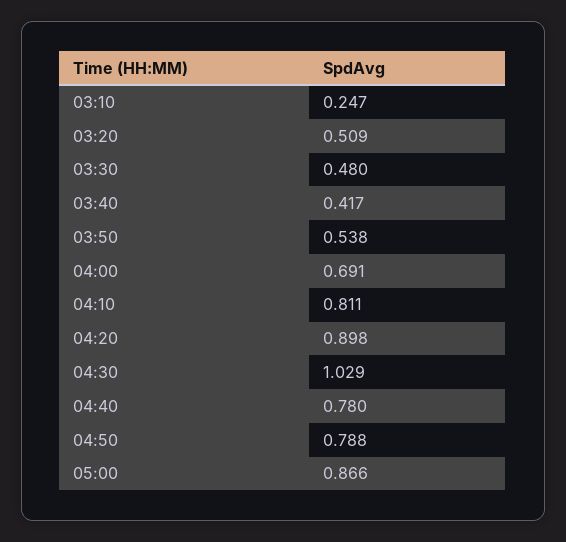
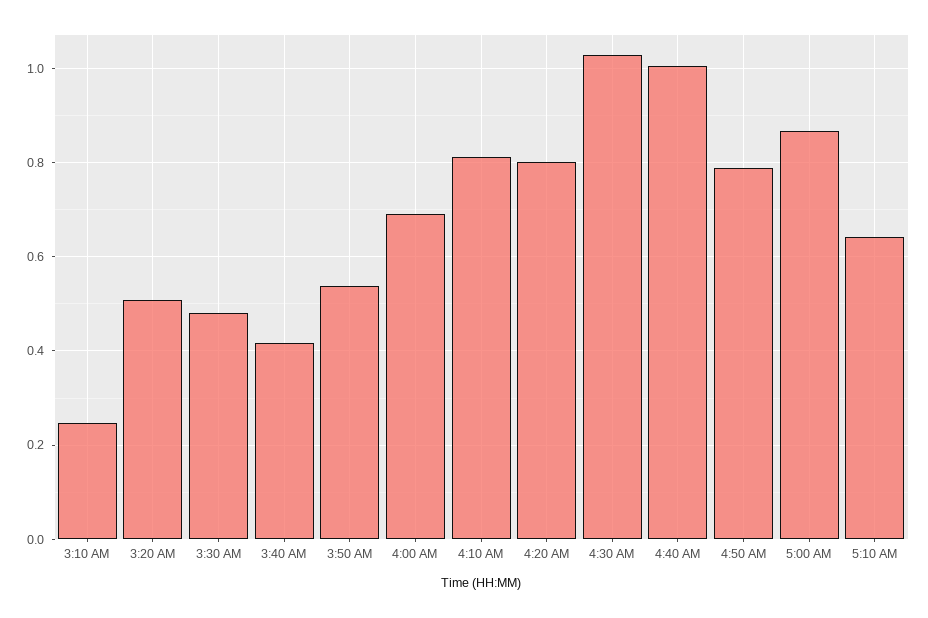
04:20: 0.898 -> 0.8
04:40: 0.78 -> 1
5:10 AM: none -> 0.64

